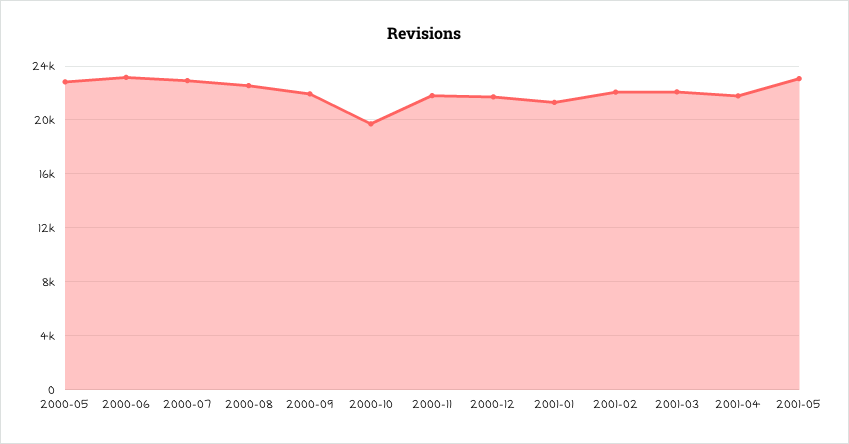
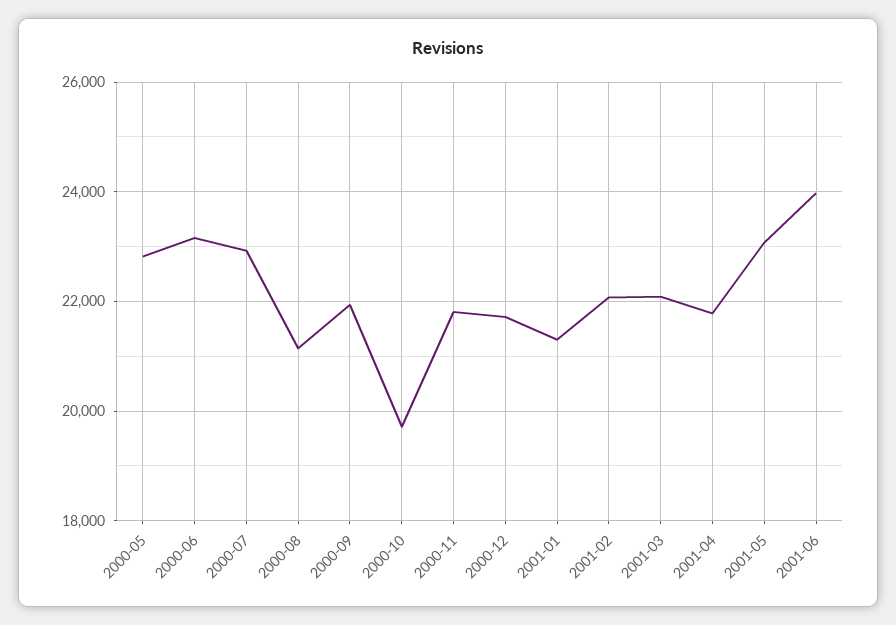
2000-08: 22500 -> 21200
2001-06: none -> 24000

